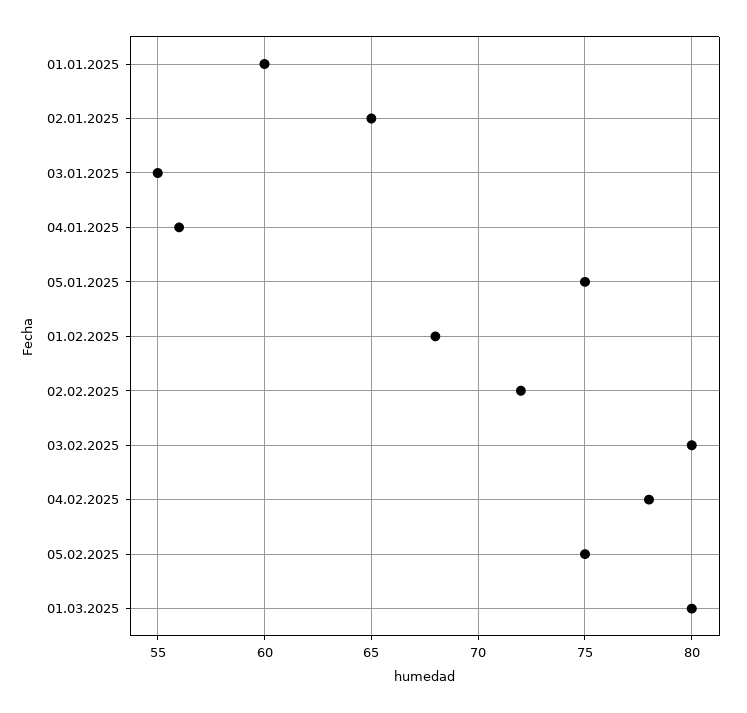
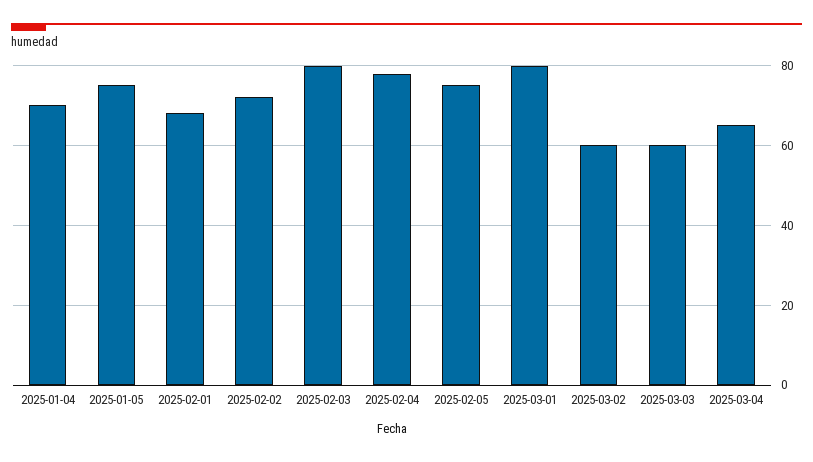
01.01.2025: 60 -> none
02.01.2025: 65 -> none
03.01.2025: 55 -> none
04.01.2025: 56 -> 70
2025-03-02: none -> 60
2025-03-03: none -> 60
2025-03-04: none -> 65

